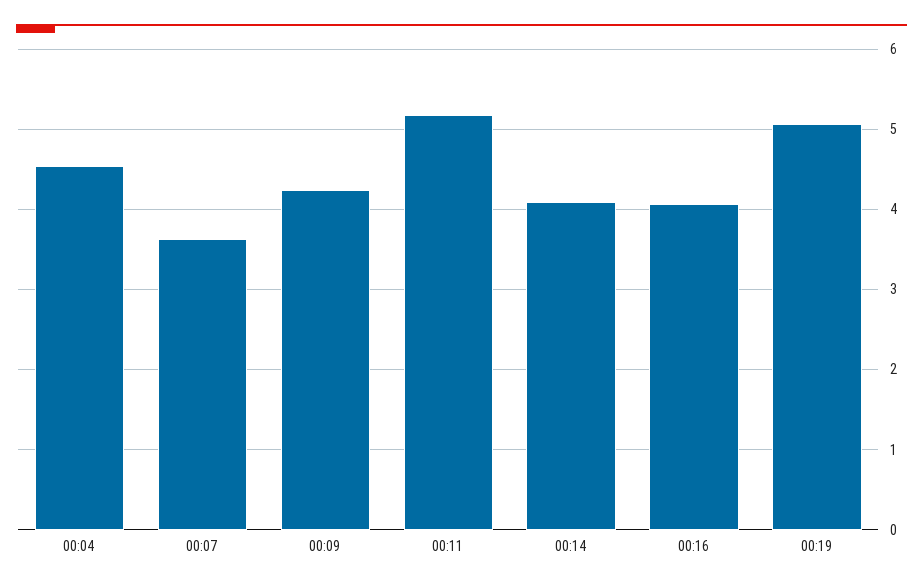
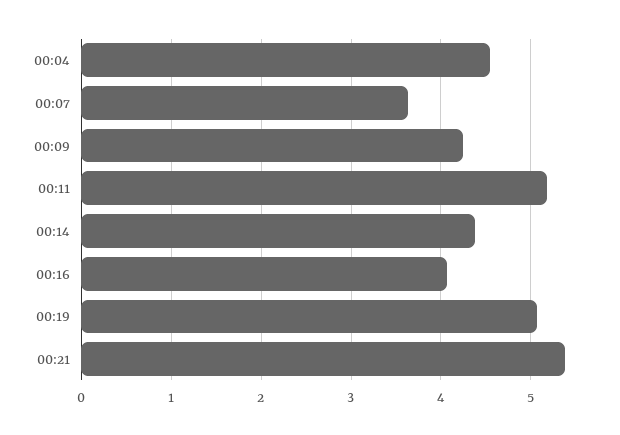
00:14: 4.1 -> 4.4
00:21: none -> 5.4

